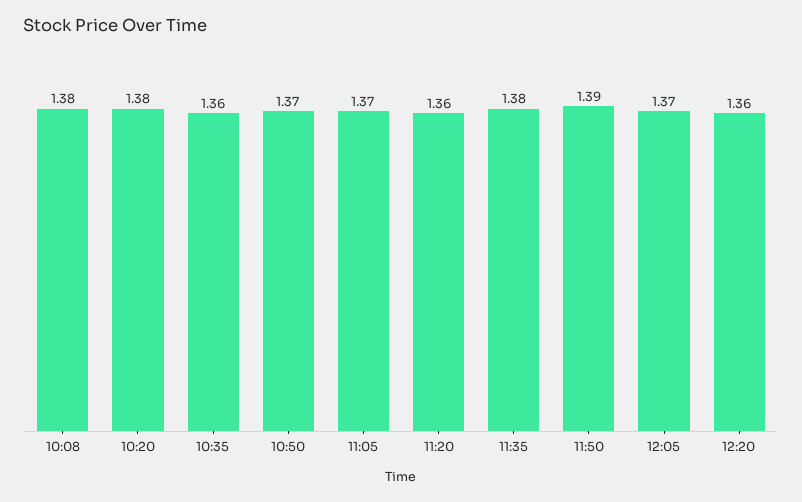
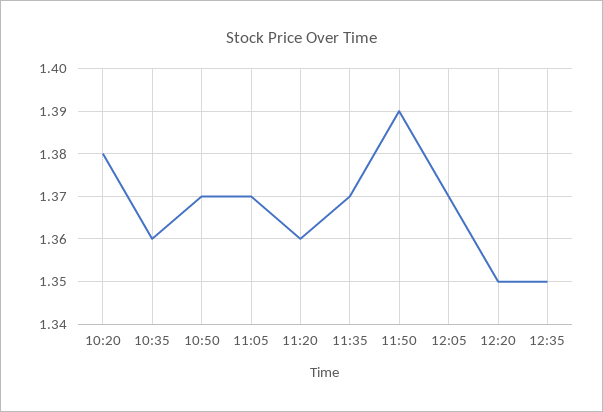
10:08: 1.38 -> none
11:35: 1.38 -> 1.37
12:20: 1.36 -> 1.35
12:35: none -> 1.35

